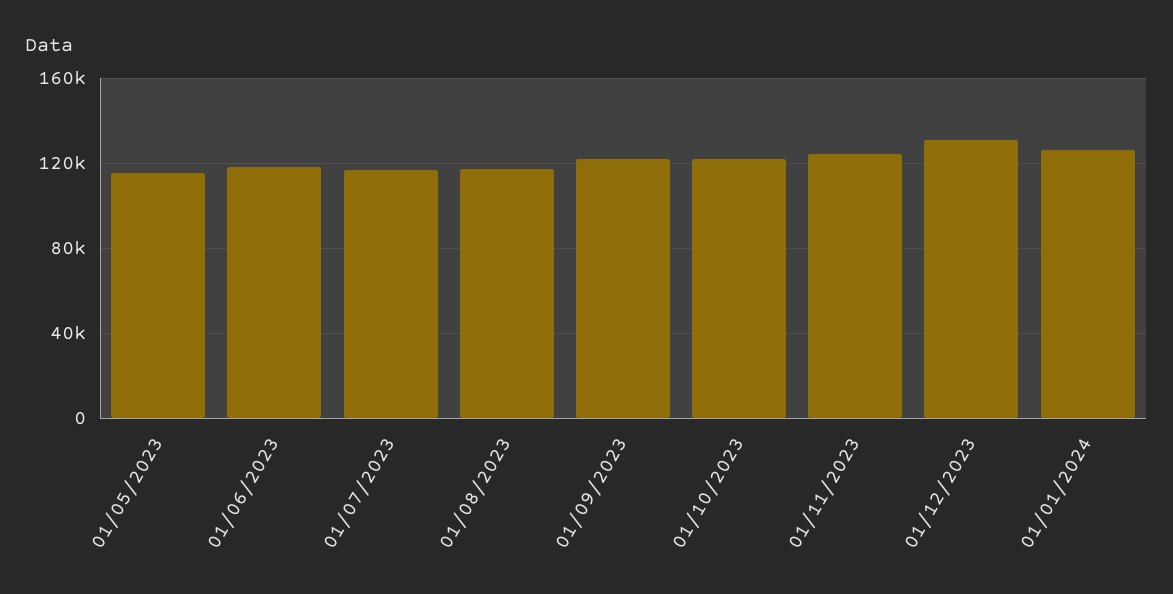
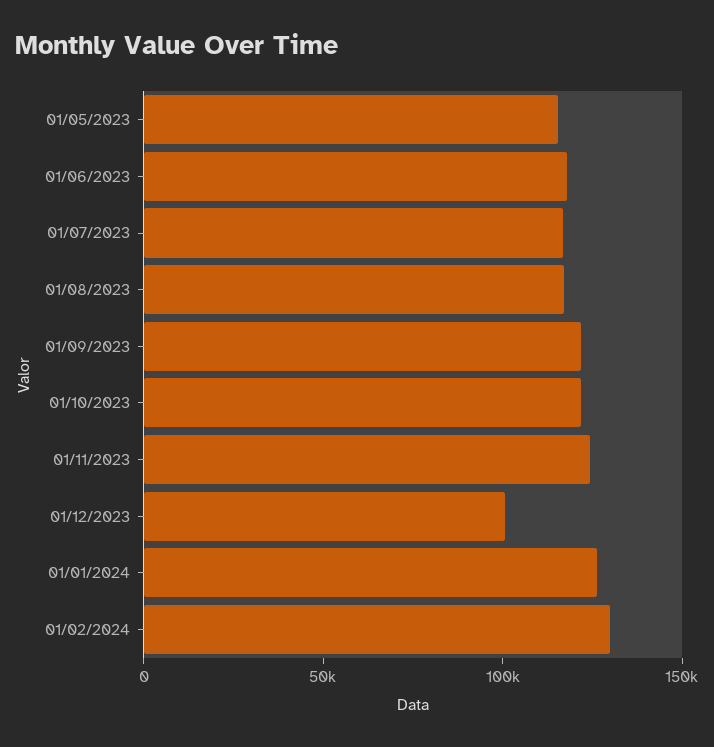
01/12/2023: 130000 -> 100000
01/02/2024: none -> 130000

